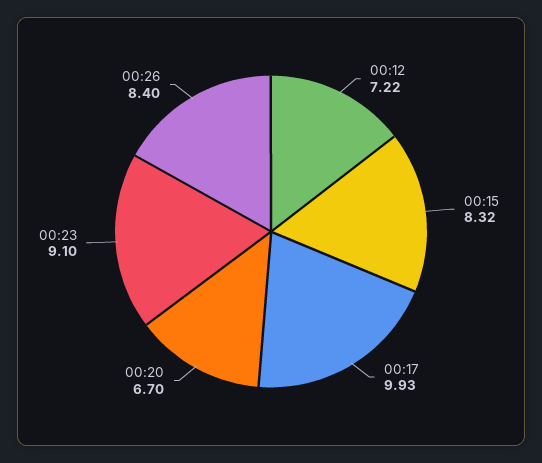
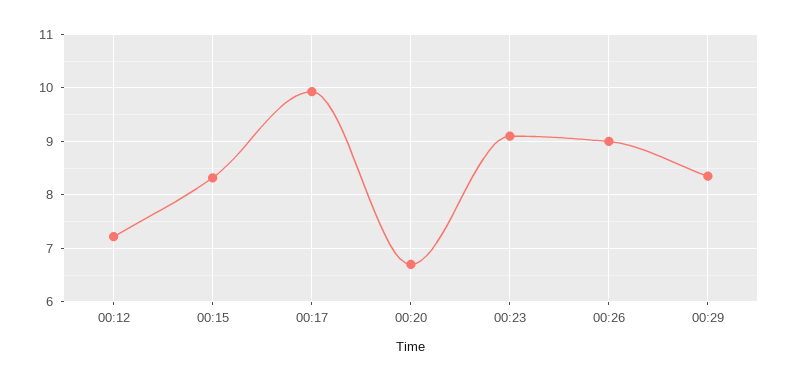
00:26: 8.4 -> 9
00:29: none -> 8.4

